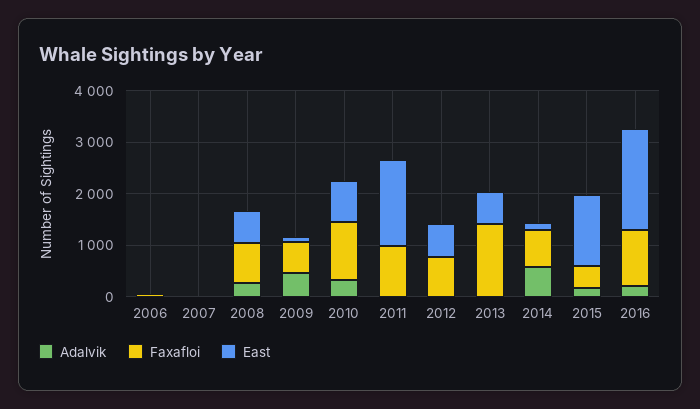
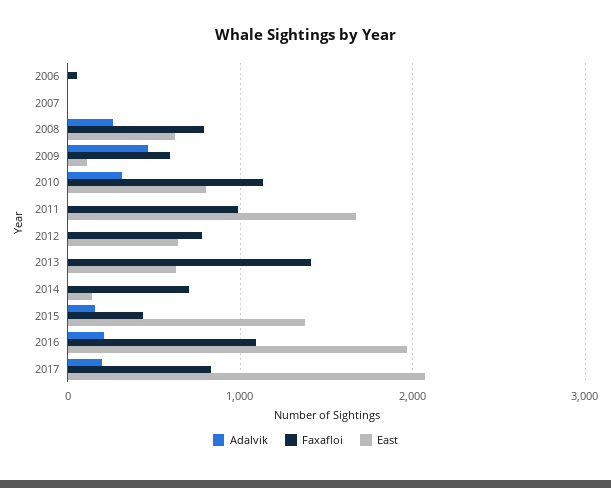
Adalvik, 2014: 600 -> 0
Adalvik, 2017: none -> 200
Faxafloi, 2017: none -> 800
East, 2017: none -> 2100

